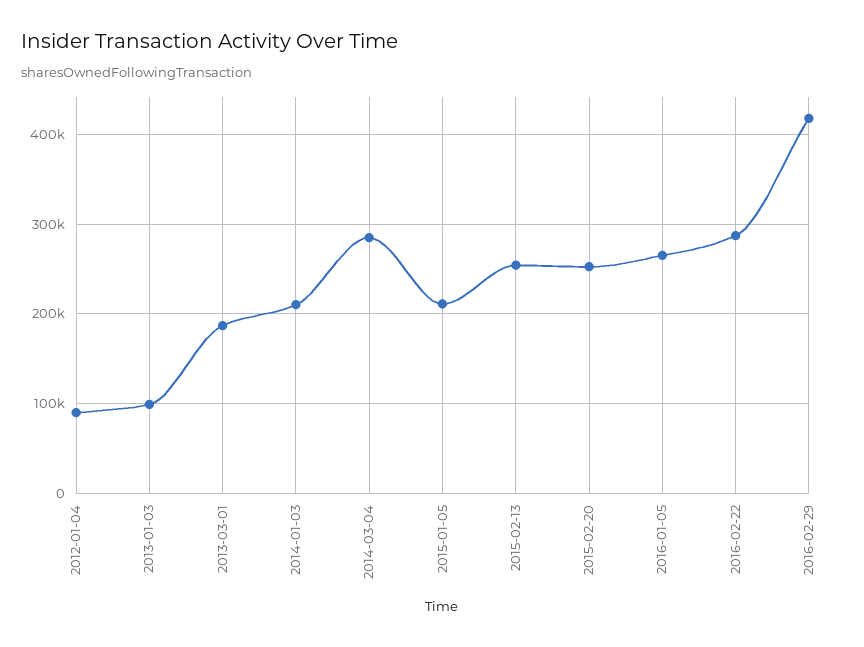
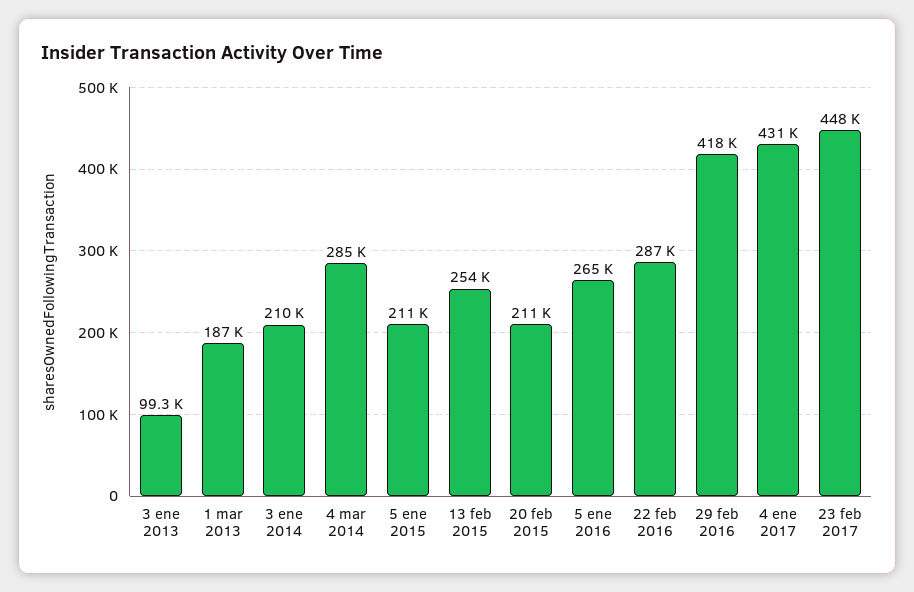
2012-01-04: 90000 -> none
2015-02-20: 250000 -> 211000
4 ene 2017: none -> 431000
23 feb 2017: none -> 448000

